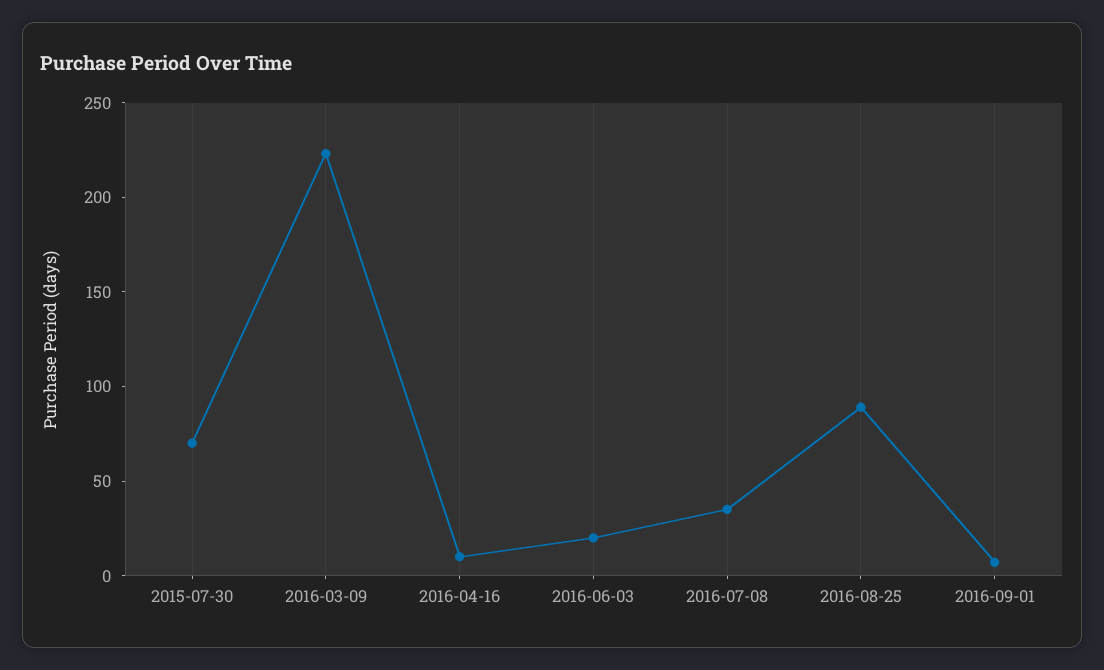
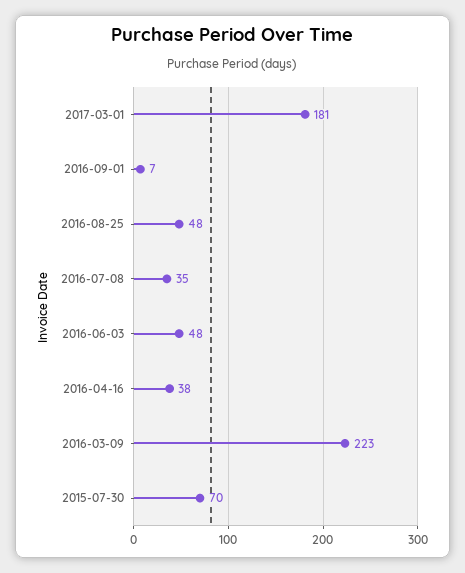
2016-04-16: 10 -> 38
2016-06-03: 20 -> 48
2016-08-25: 90 -> 48
2017-03-01: none -> 181

